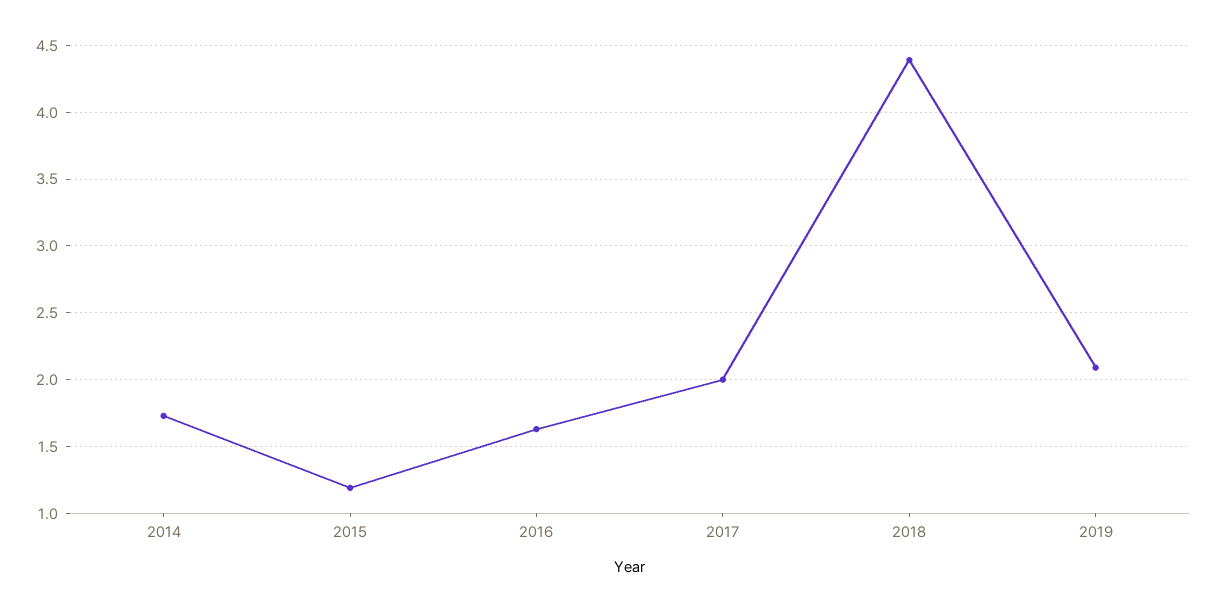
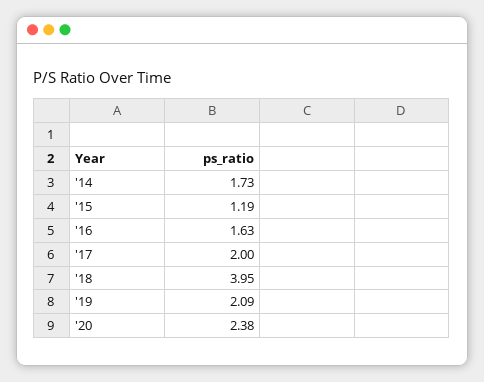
2018: 4.4 -> 3.95
'20: none -> 2.38

